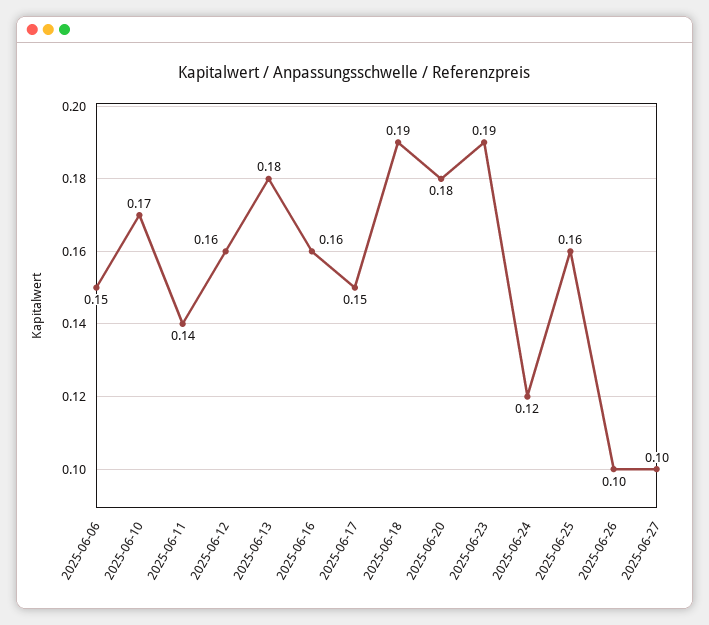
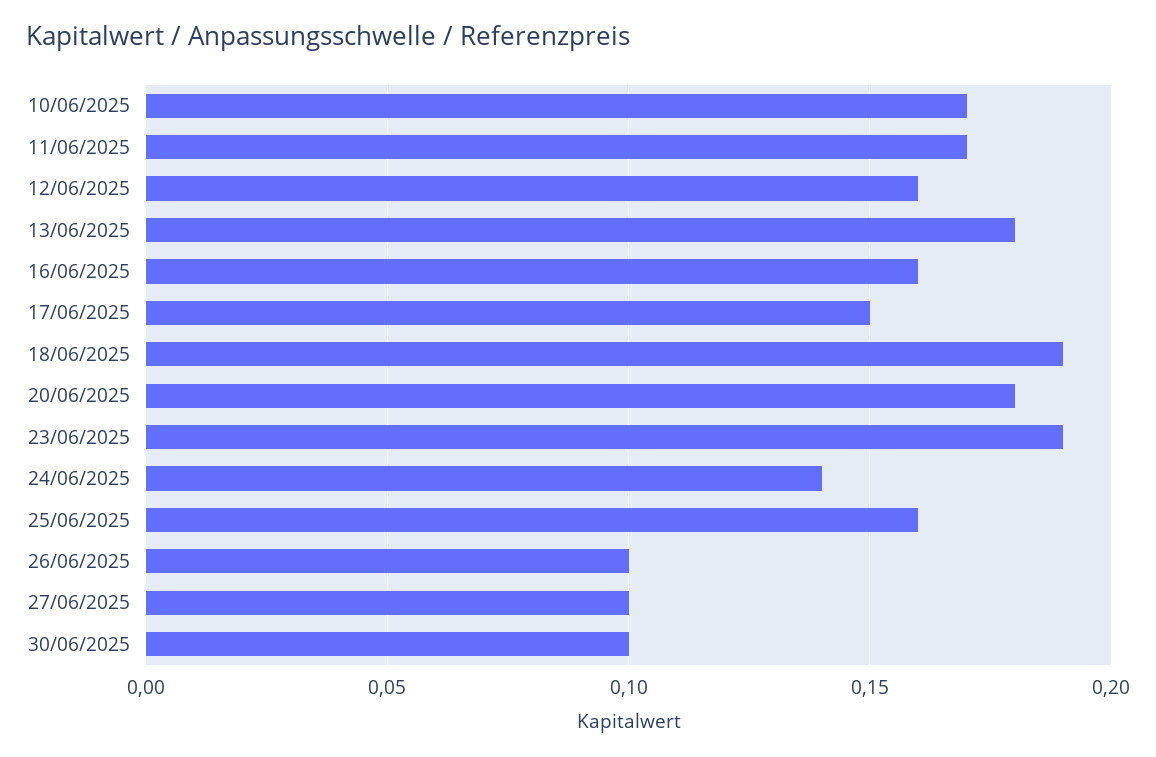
2025-06-06: 0.15 -> none
2025-06-11: 0.14 -> 0.17
2025-06-24: 0.12 -> 0.14
30/06/2025: none -> 0.1

